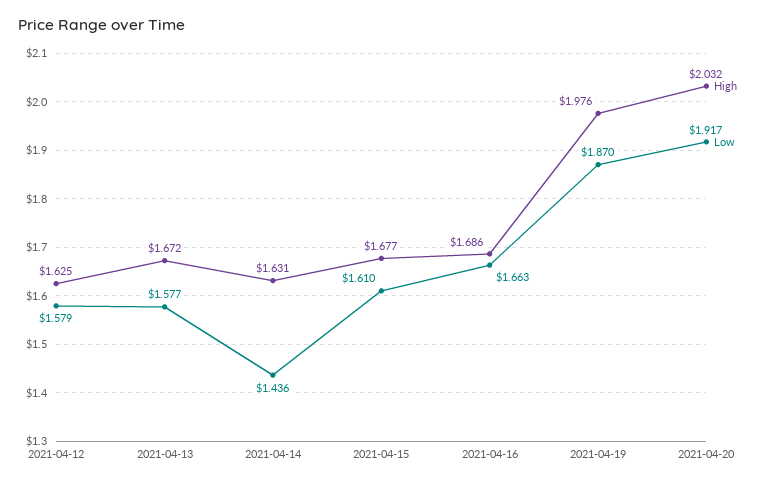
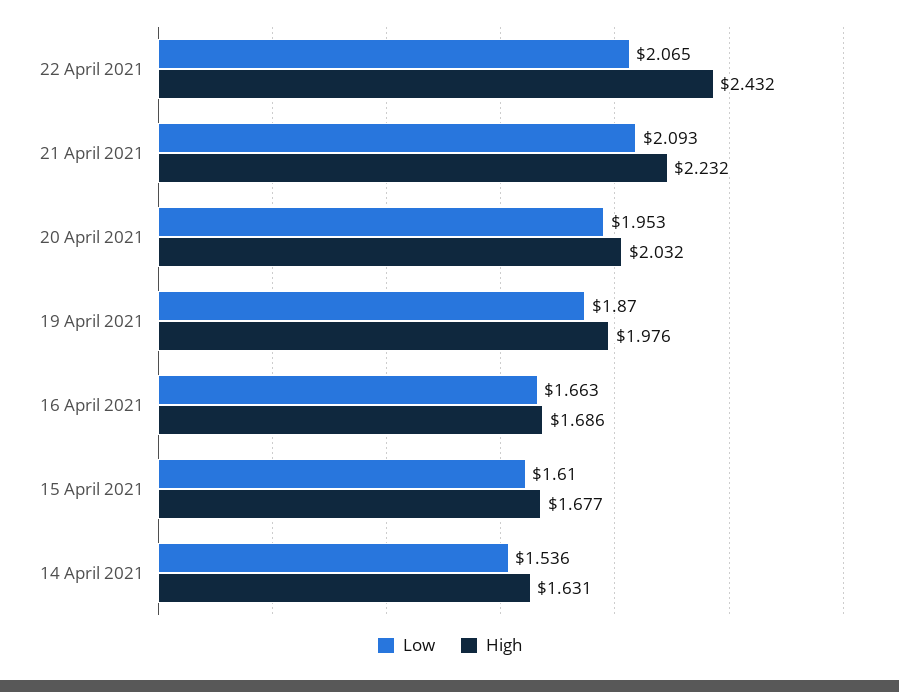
High, 2021-04-12: 1.625 -> none
Low, 2021-04-12: 1.579 -> none
High, 2021-04-13: 1.672 -> none
Low, 2021-04-13: 1.577 -> none
Low, 2021-04-14: 1.436 -> 1.536
Low, 2021-04-20: 1.917 -> 1.953
Low, 22 April 2021: none -> 2.065
High, 22 April 2021: none -> 2.432
Low, 21 April 2021: none -> 2.093
High, 21 April 2021: none -> 2.232

